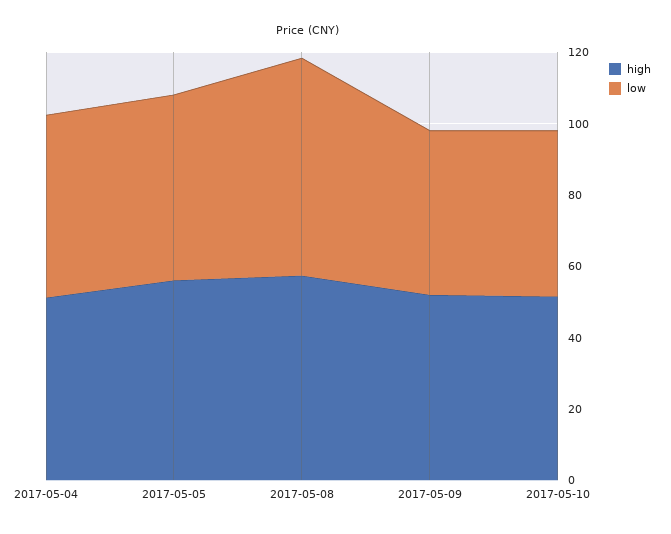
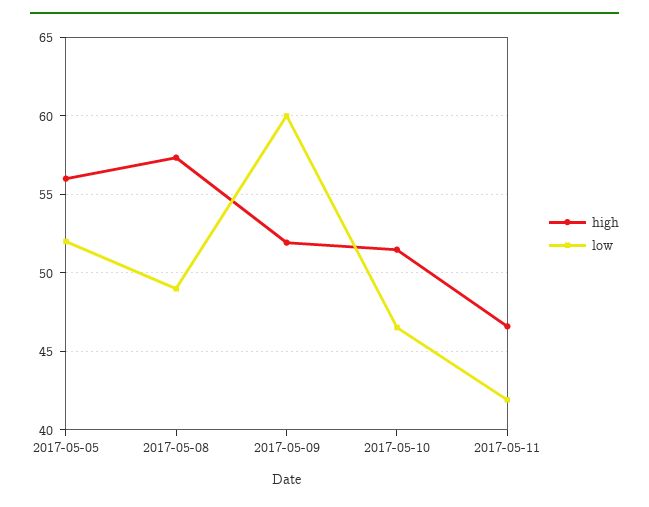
high, 2017-05-04: 50 -> none
low, 2017-05-04: 50 -> none
low, 2017-05-08: 60 -> 49
low, 2017-05-09: 45 -> 60
high, 2017-05-11: none -> 46.5
low, 2017-05-11: none -> 42

